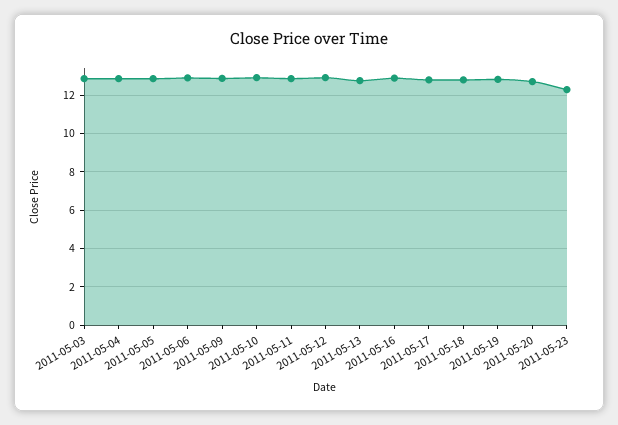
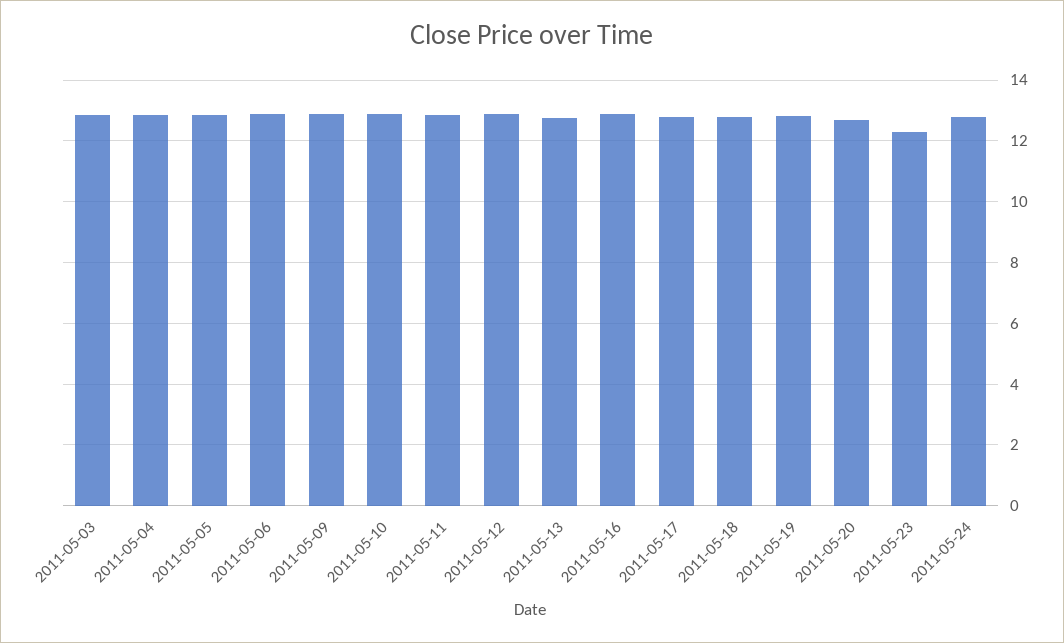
2011-05-24: none -> 12.8

